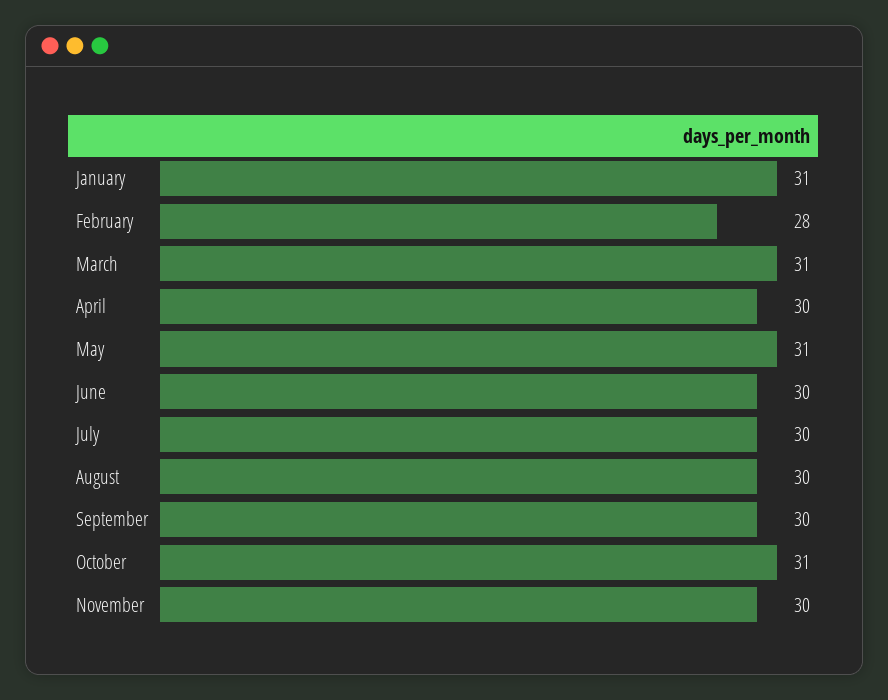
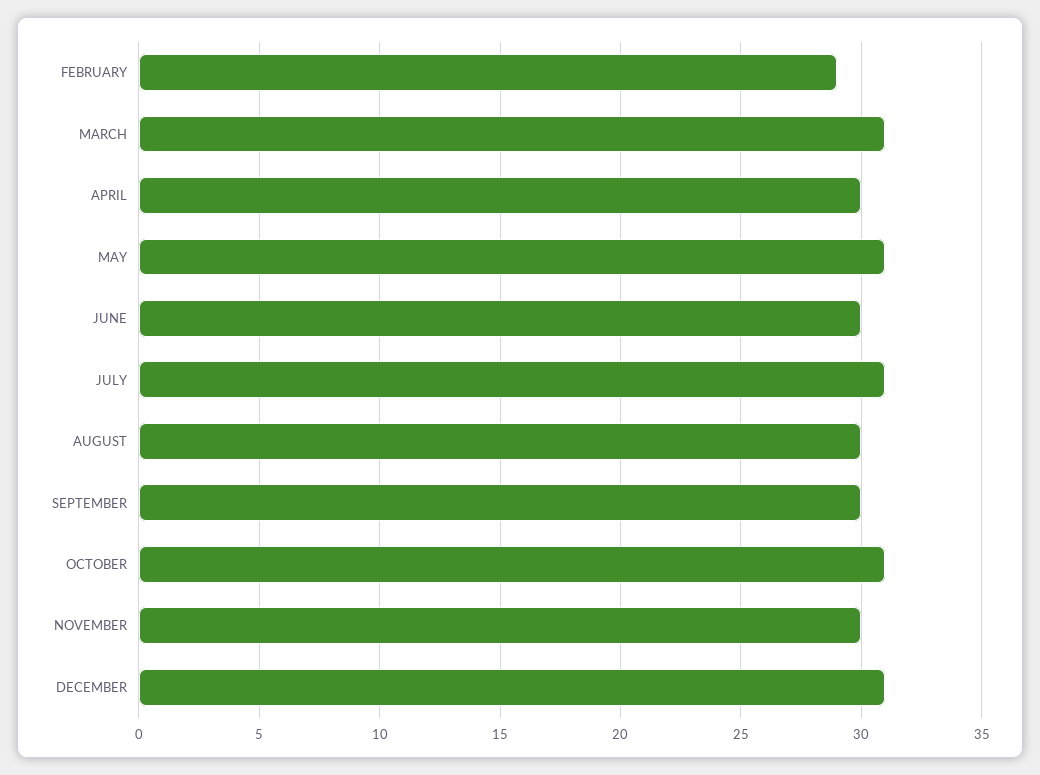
January: 31 -> none
February: 28 -> 29
July: 30 -> 31
DECEMBER: none -> 31

